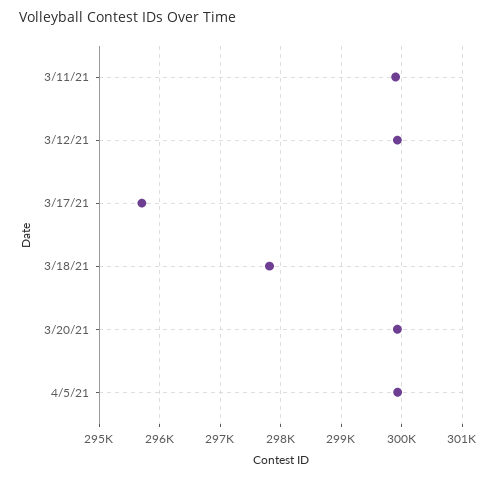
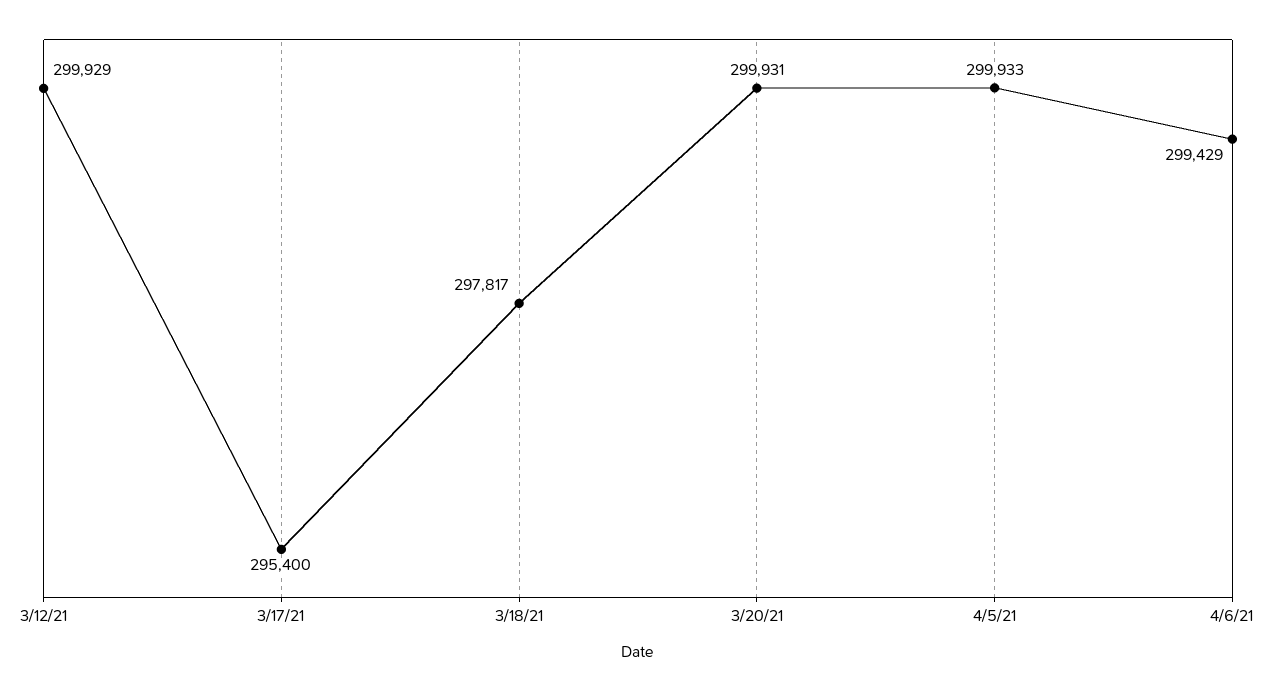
3/11/21: 299900 -> none
3/17/21: 295700 -> 295400
4/6/21: none -> 299429

